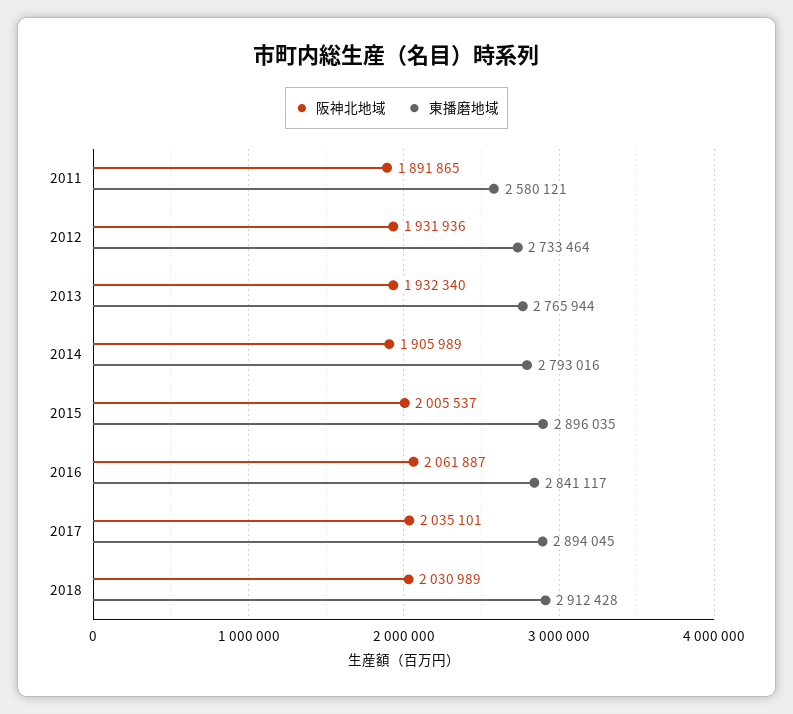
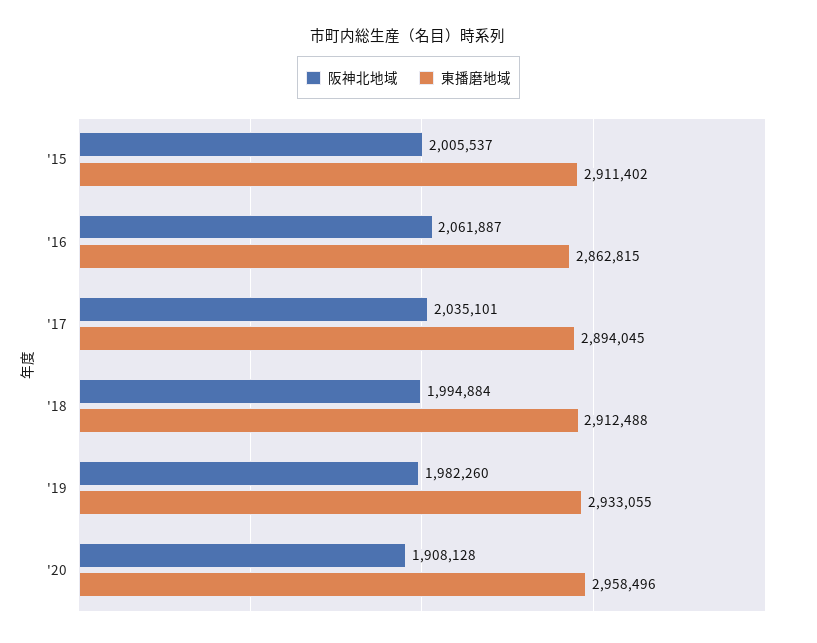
阪神北地域, 2011: 1891865 -> none
東播磨地域, 2011: 2580121 -> none
阪神北地域, 2012: 1931936 -> none
東播磨地域, 2012: 2733464 -> none
阪神北地域, 2013: 1932340 -> none
東播磨地域, 2013: 2765944 -> none
阪神北地域, 2014: 1905989 -> none
東播磨地域, 2014: 2793016 -> none
東播磨地域, 2015: 2896035 -> 2911402
東播磨地域, 2016: 2841117 -> 2862815
阪神北地域, 2018: 2030989 -> 1994884
東播磨地域, 2018: 2912428 -> 2912488
阪神北地域, '19: none -> 1982260
東播磨地域, '19: none -> 2933055
阪神北地域, '20: none -> 1908128
東播磨地域, '20: none -> 2958496

